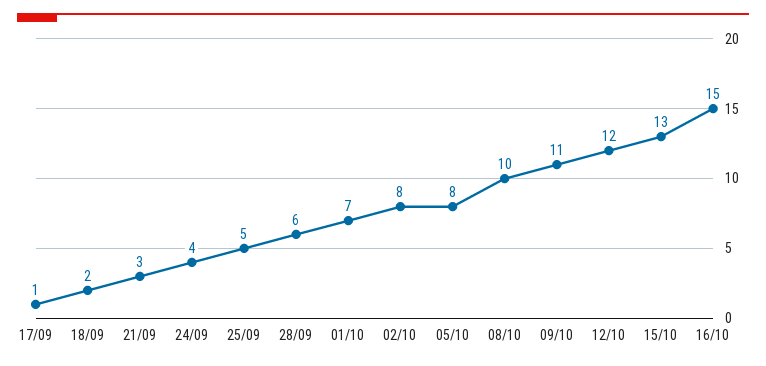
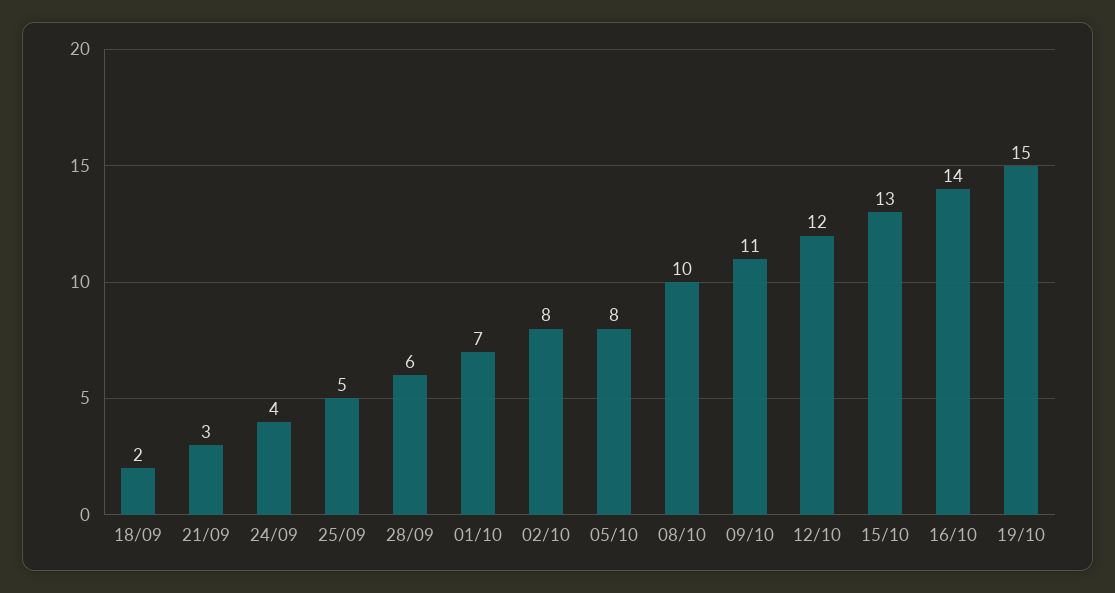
17/09: 1 -> none
16/10: 15 -> 14
19/10: none -> 15

